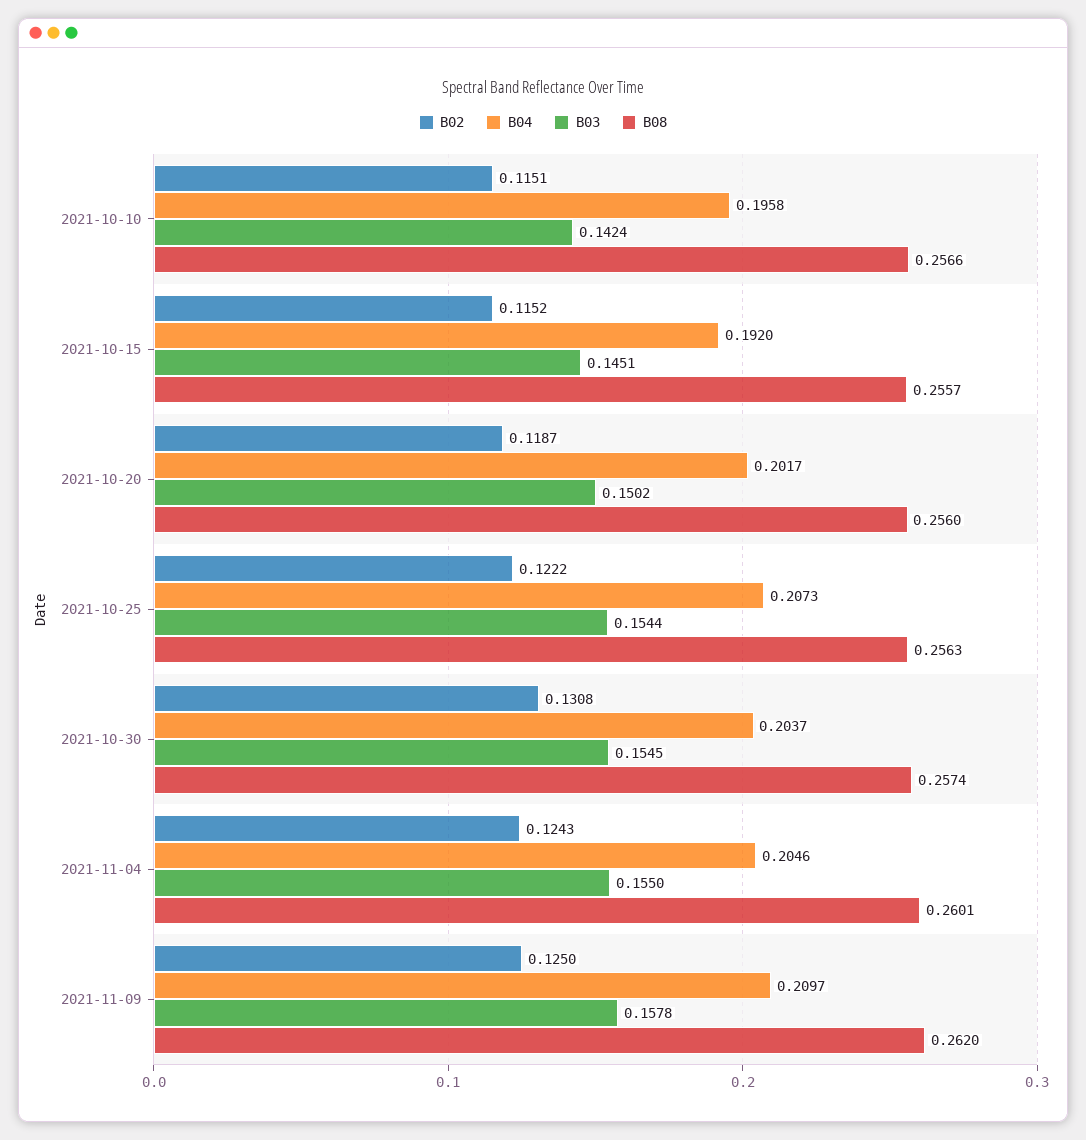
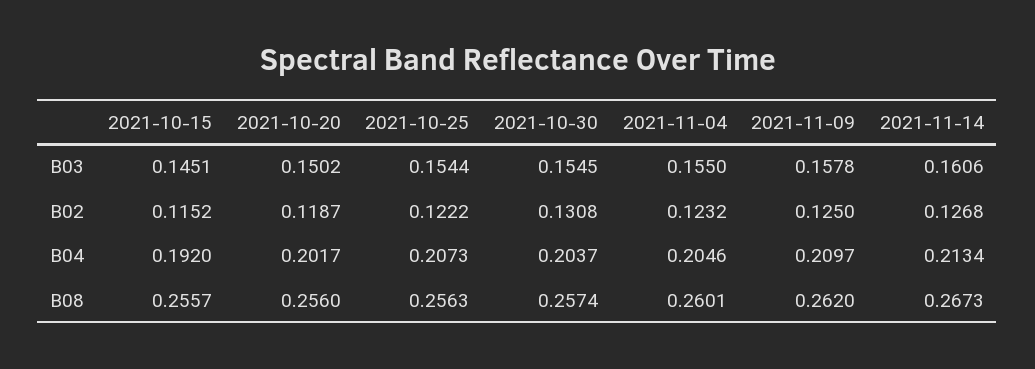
B02, 2021-10-10: 0.1151 -> none
B04, 2021-10-10: 0.1958 -> none
B03, 2021-10-10: 0.1424 -> none
B08, 2021-10-10: 0.2566 -> none
B02, 2021-11-04: 0.1243 -> 0.1232
B03, 2021-11-14: none -> 0.1606
B02, 2021-11-14: none -> 0.1268
B04, 2021-11-14: none -> 0.2134
B08, 2021-11-14: none -> 0.2673

